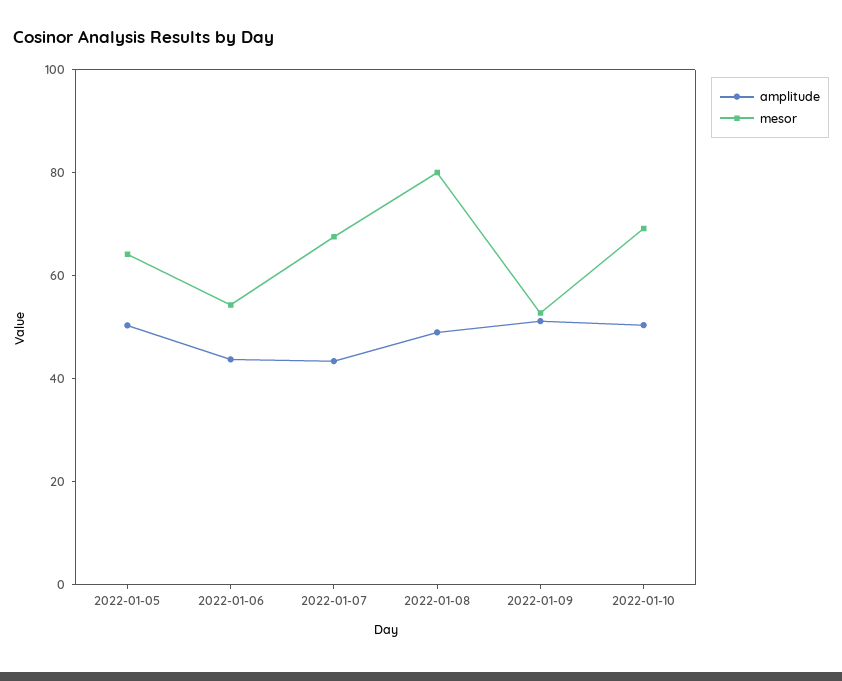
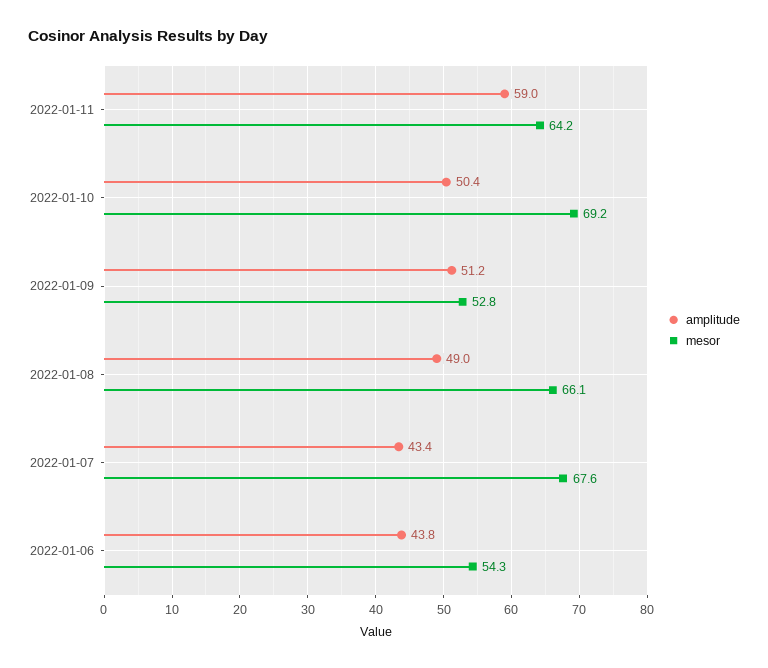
amplitude, 2022-01-05: 50 -> none
mesor, 2022-01-05: 65 -> none
mesor, 2022-01-08: 80 -> 66.1
amplitude, 2022-01-11: none -> 59
mesor, 2022-01-11: none -> 64.2

